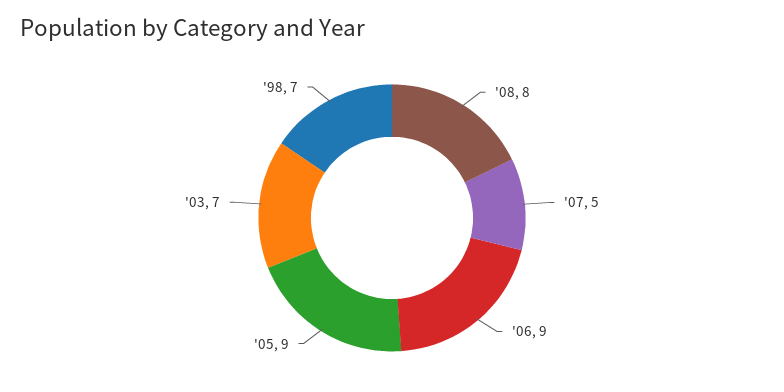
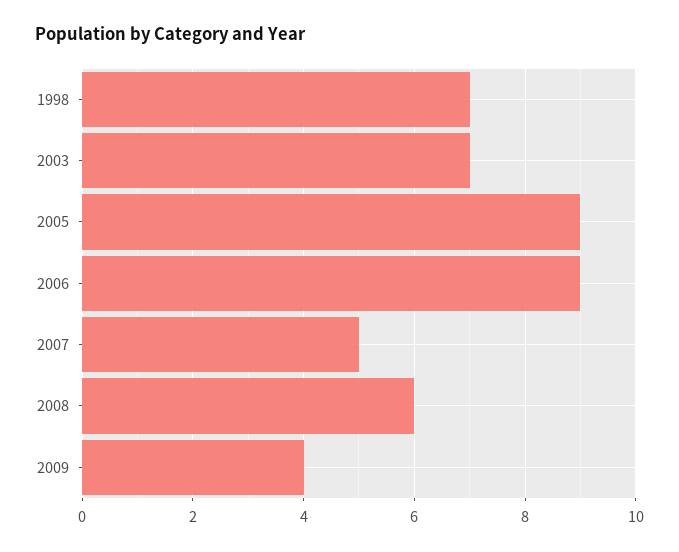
'08: 8 -> 6
2009: none -> 4

